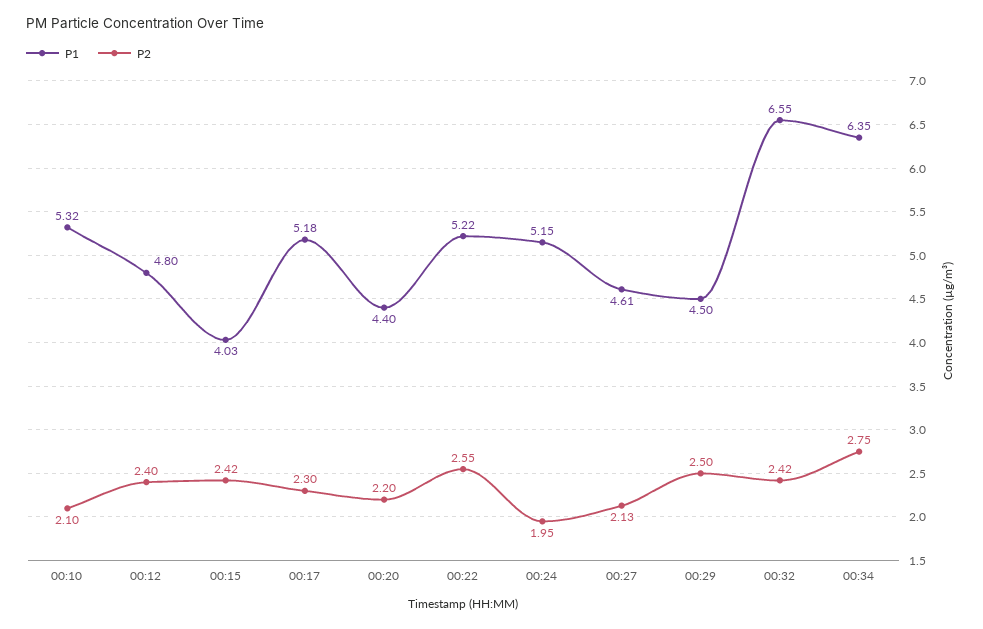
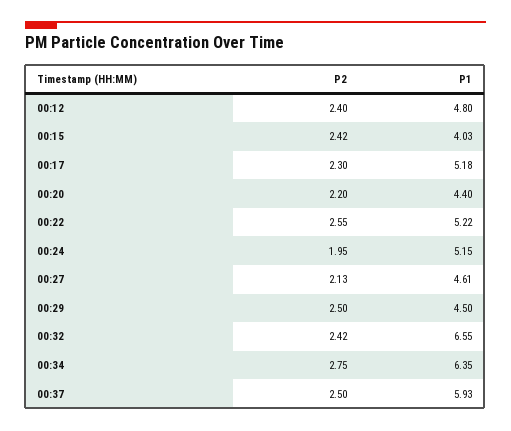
P1, 00:10: 5.32 -> none
P2, 00:10: 2.1 -> none
P2, 00:37: none -> 2.5
P1, 00:37: none -> 5.93

